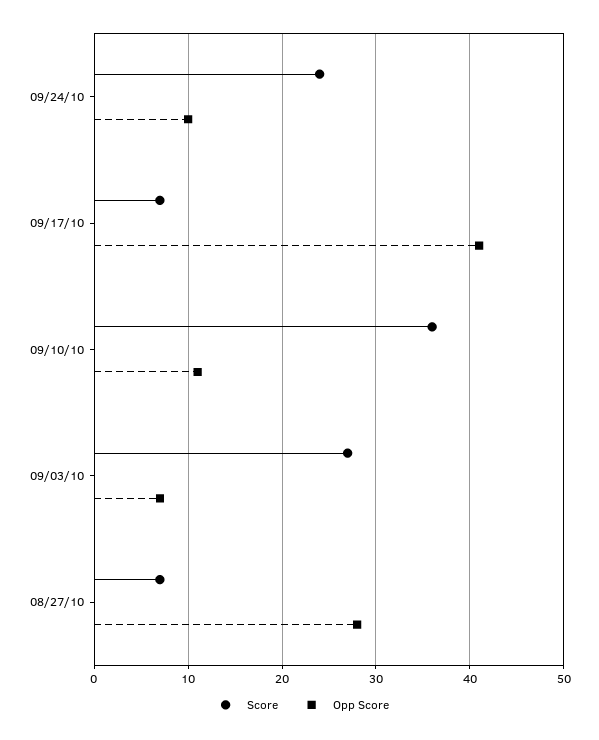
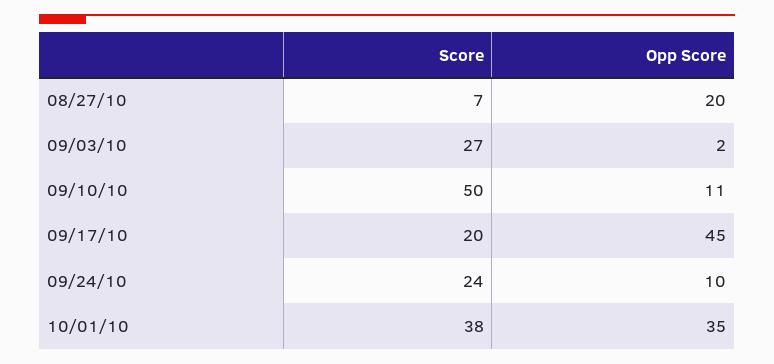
Score, 09/17/10: 7 -> 20
Opp Score, 09/17/10: 41 -> 45
Score, 09/10/10: 36 -> 50
Opp Score, 09/03/10: 7 -> 2
Opp Score, 08/27/10: 28 -> 20
Score, 10/01/10: none -> 38
Opp Score, 10/01/10: none -> 35

